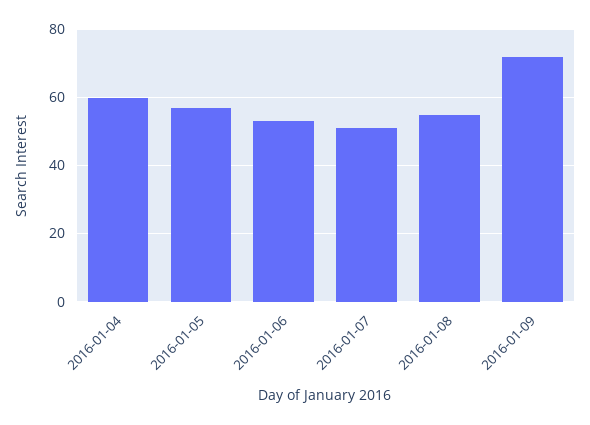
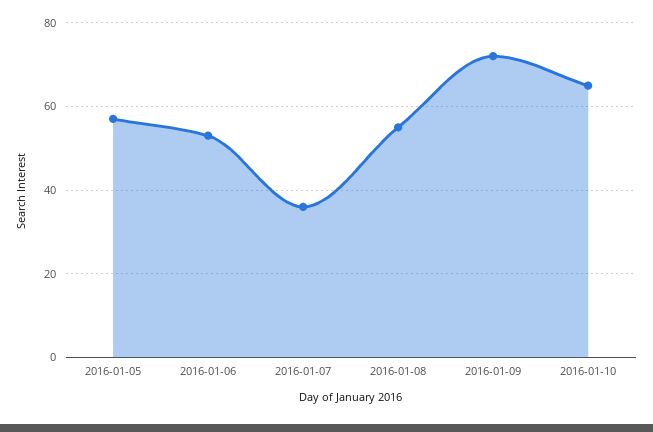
2016-01-04: 60 -> none
2016-01-07: 50 -> 35
2016-01-10: none -> 65

